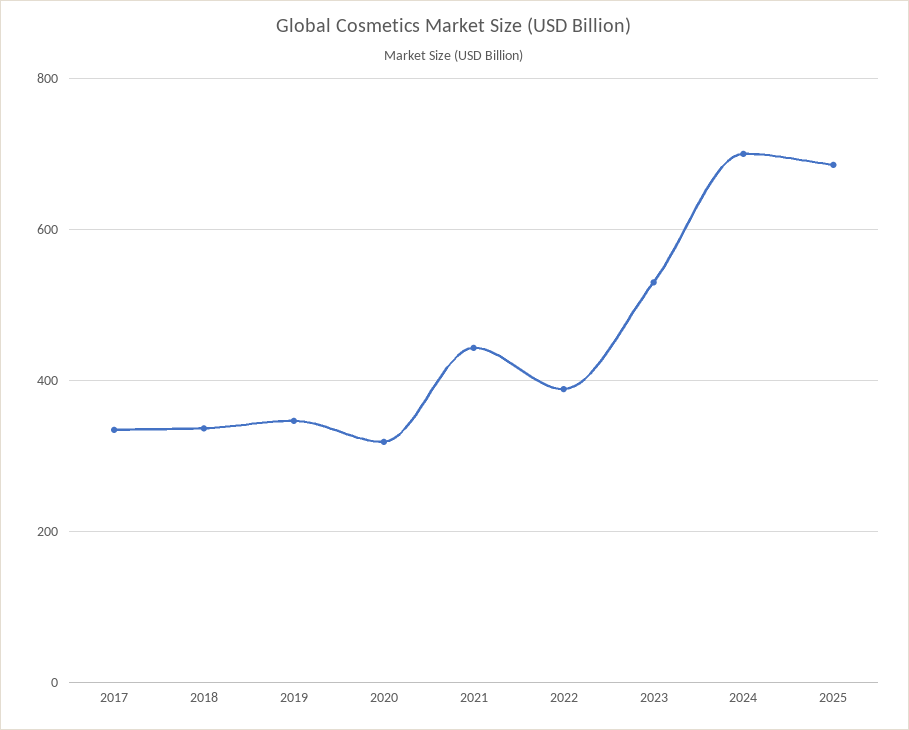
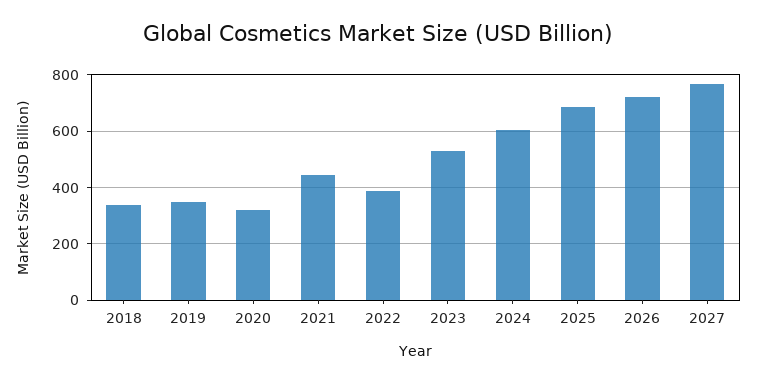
2017: 340 -> none
2024: 700 -> 600
2026: none -> 725
2027: none -> 775

